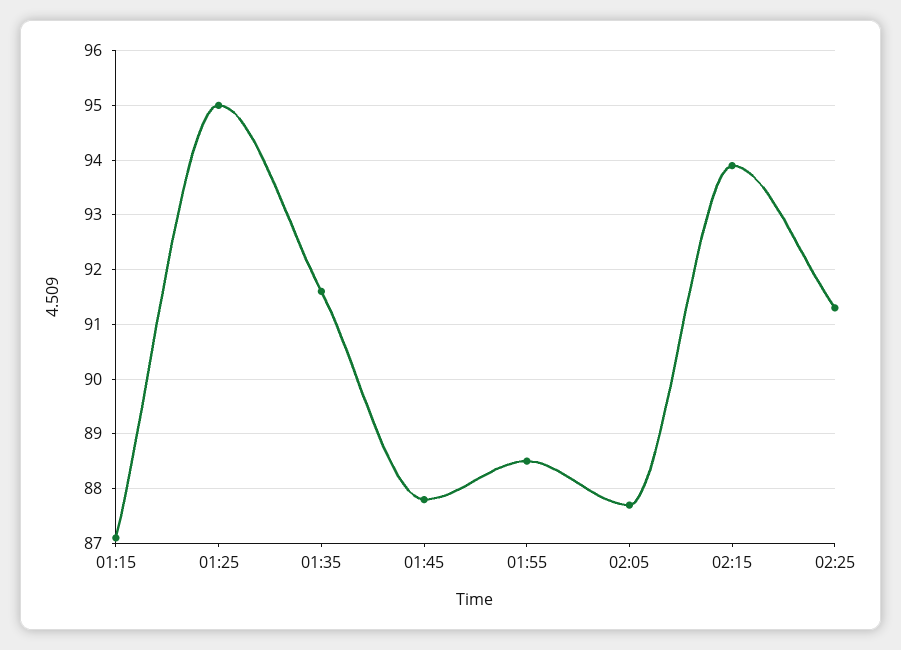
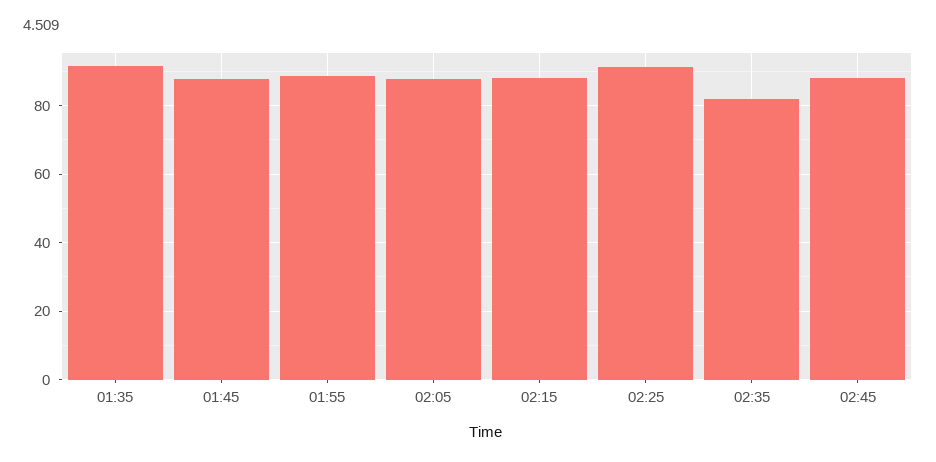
01:15: 87 -> none
01:25: 95 -> none
02:15: 94 -> 88
02:35: none -> 82
02:45: none -> 88

